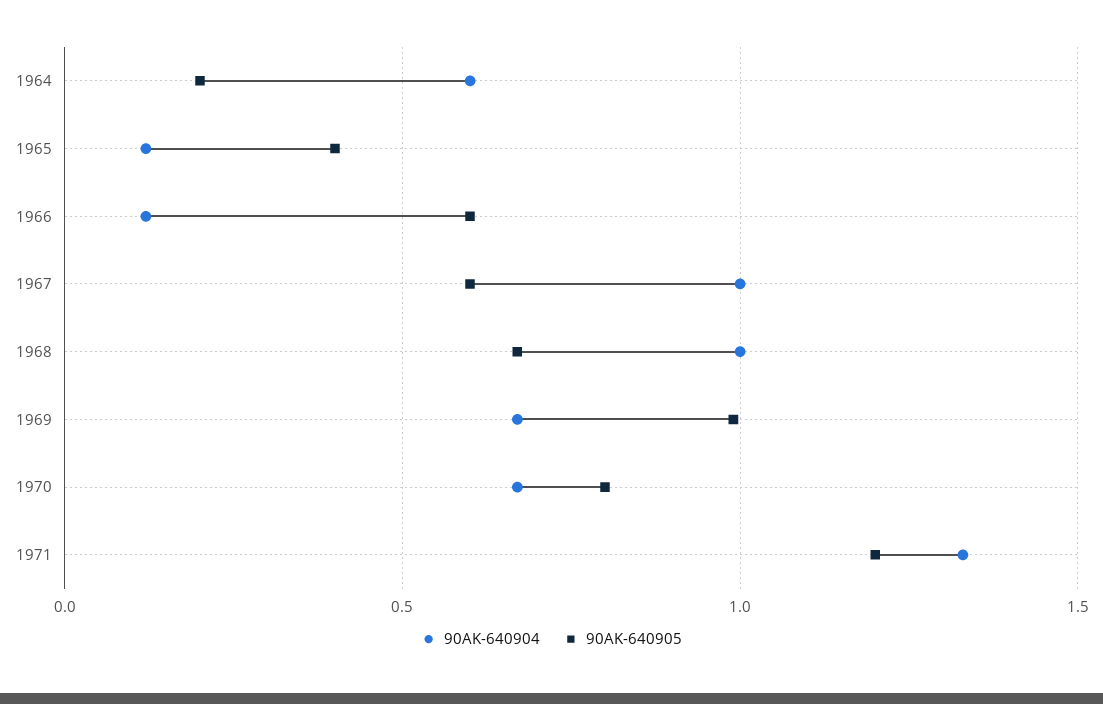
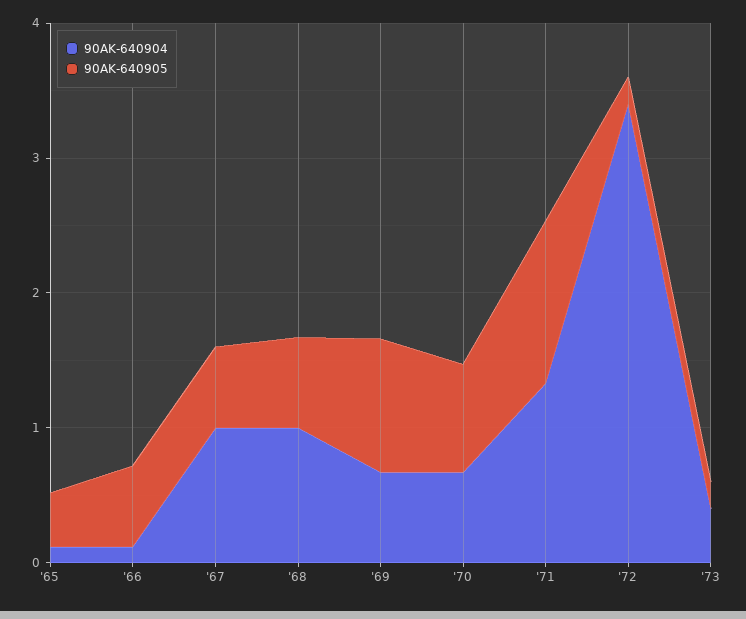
90AK-640904, 1964: 0.6 -> none
90AK-640905, 1964: 0.2 -> none
90AK-640904, '72: none -> 3.4
90AK-640905, '72: none -> 0.2
90AK-640904, '73: none -> 0.4
90AK-640905, '73: none -> 0.2

